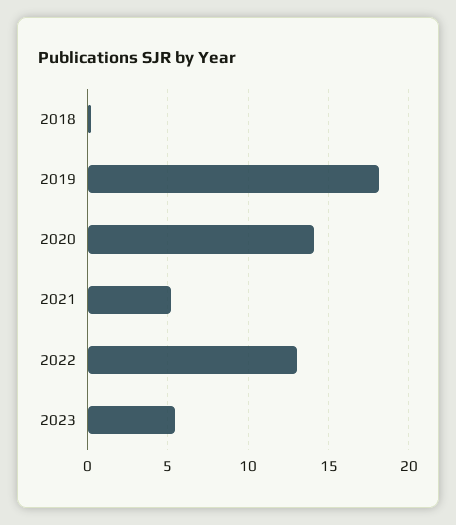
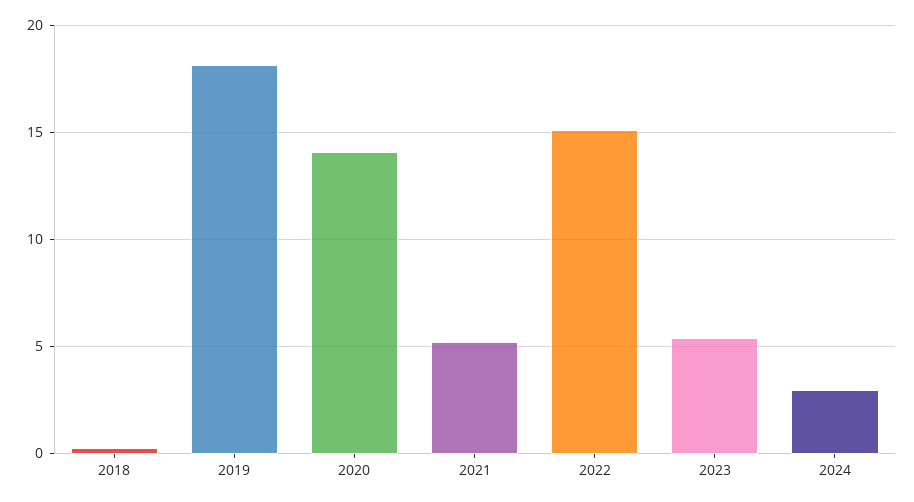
2022: 13 -> 15
2024: none -> 3

